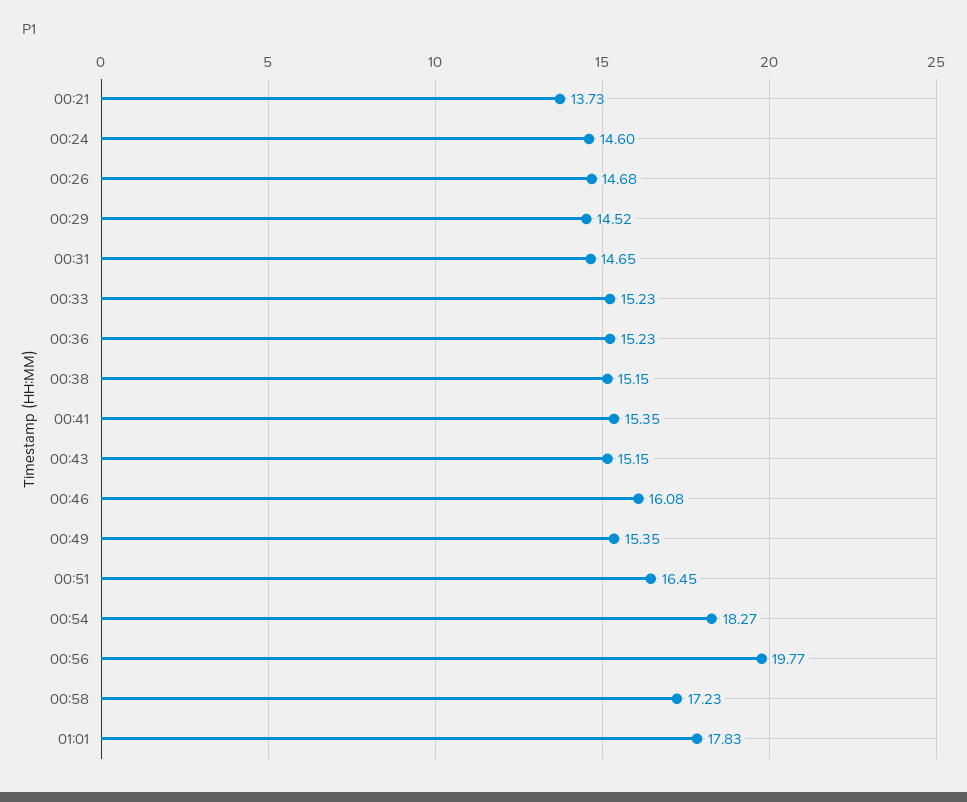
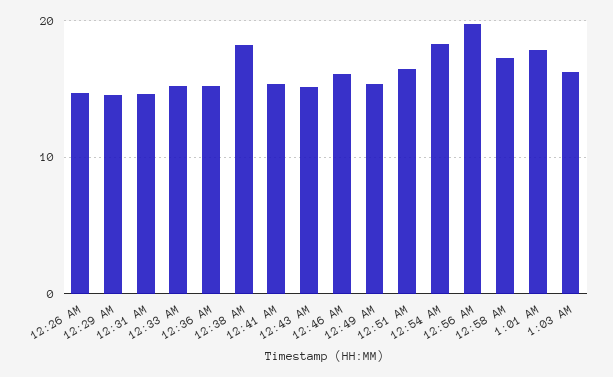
00:21: 13.73 -> none
00:24: 14.6 -> none
00:38: 15.15 -> 18
1:03 AM: none -> 16

